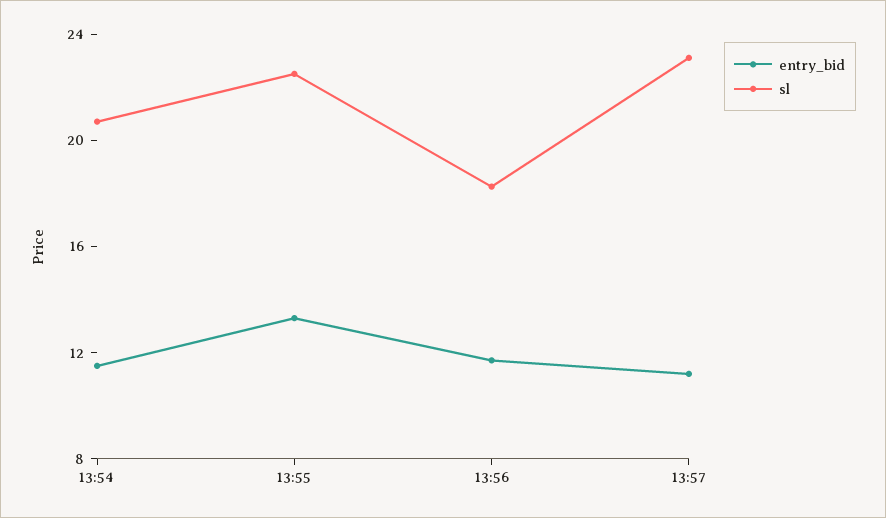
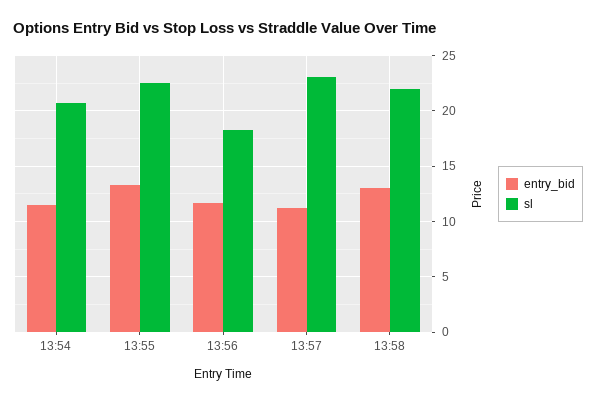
entry_bid, 13:58: none -> 13
sl, 13:58: none -> 22

